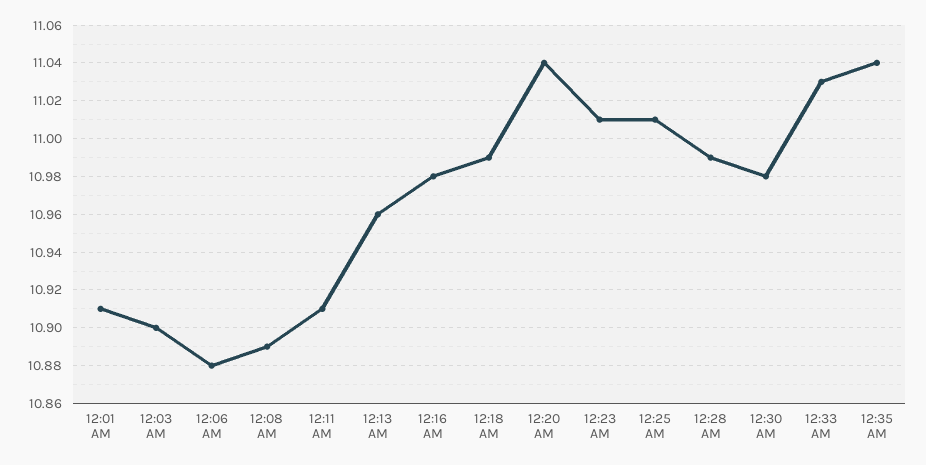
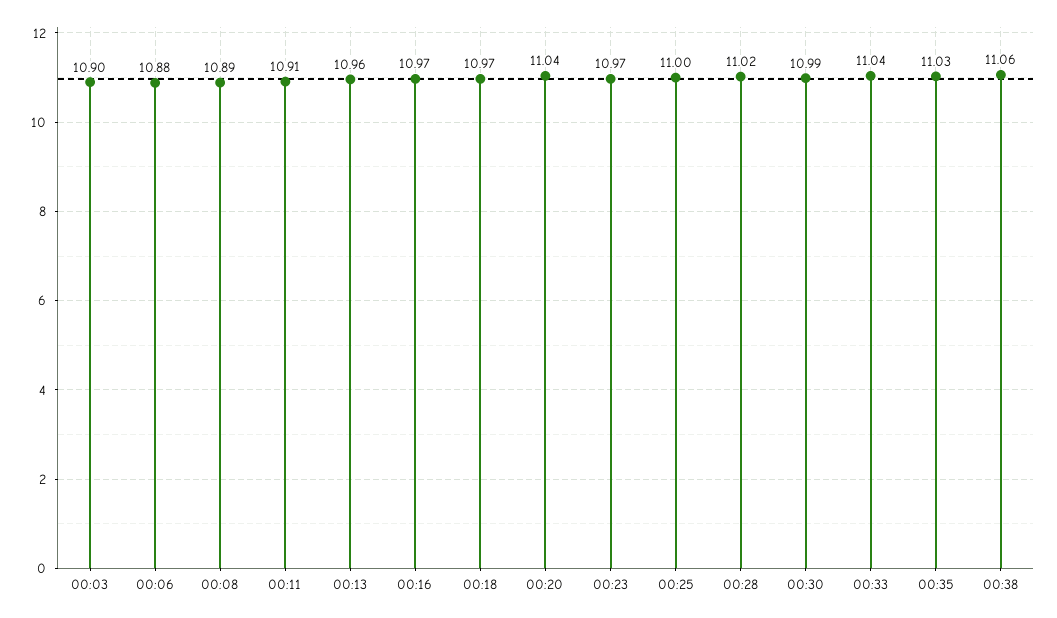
12:01 AM: 10.91 -> none
12:16 AM: 10.98 -> 10.97
12:18 AM: 10.99 -> 10.97
12:23 AM: 11.01 -> 10.97
12:25 AM: 11.01 -> 11
12:28 AM: 10.99 -> 11.02
12:30 AM: 10.98 -> 10.99
12:33 AM: 11.03 -> 11.04
12:35 AM: 11.04 -> 11.03
00:38: none -> 11.06

